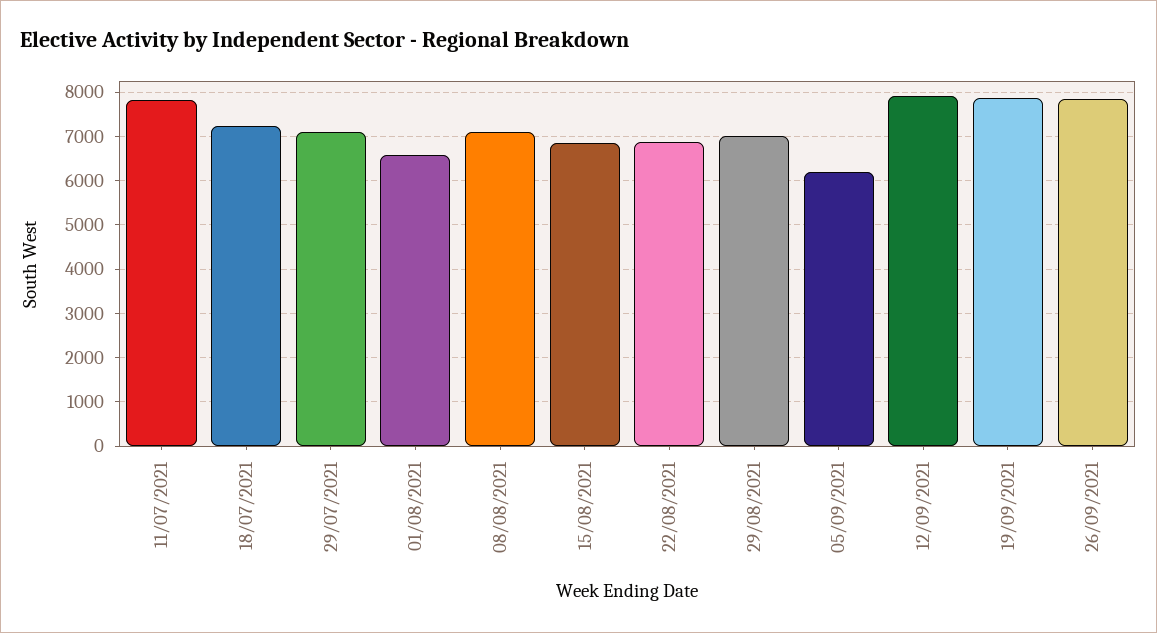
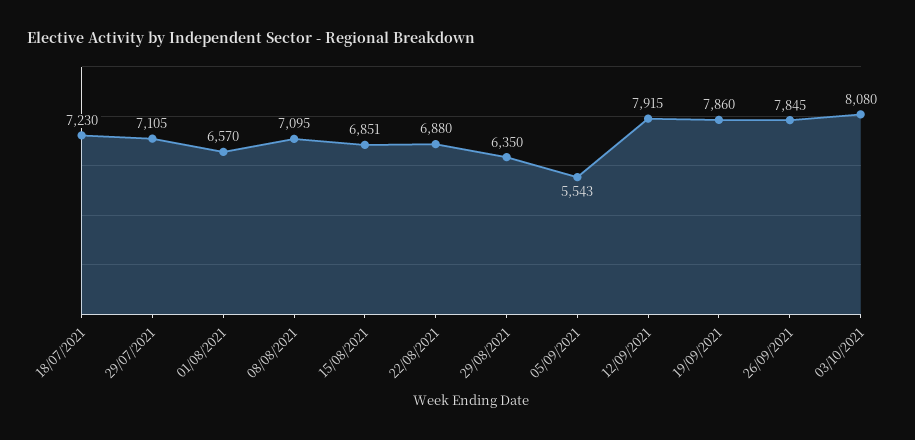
11/07/2021: 7800 -> none
29/08/2021: 7000 -> 6350
05/09/2021: 6200 -> 5543
03/10/2021: none -> 8080

